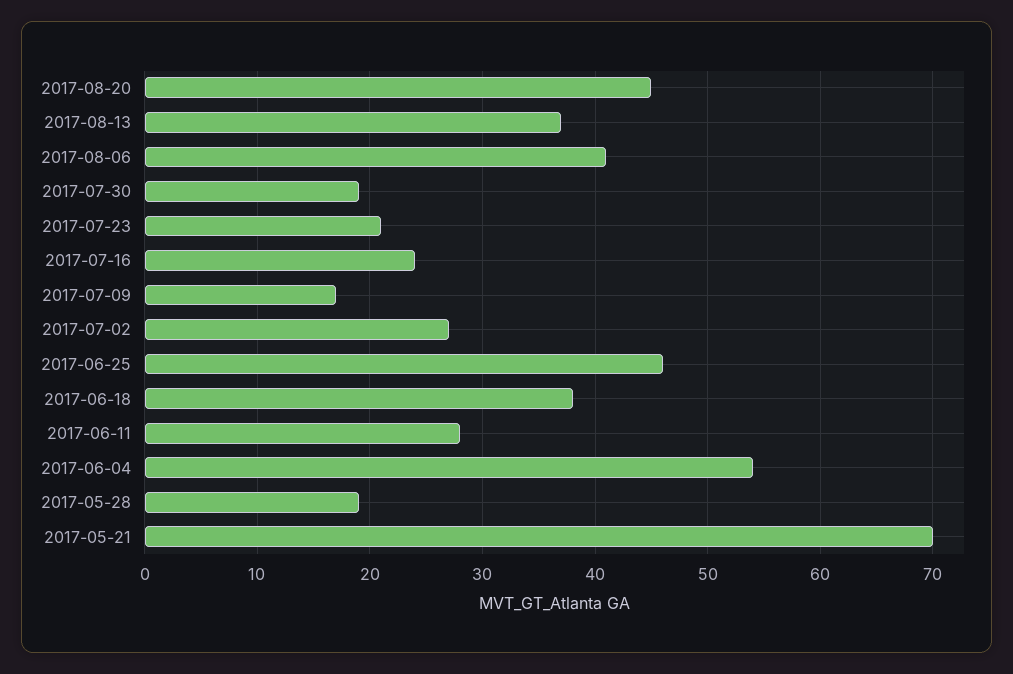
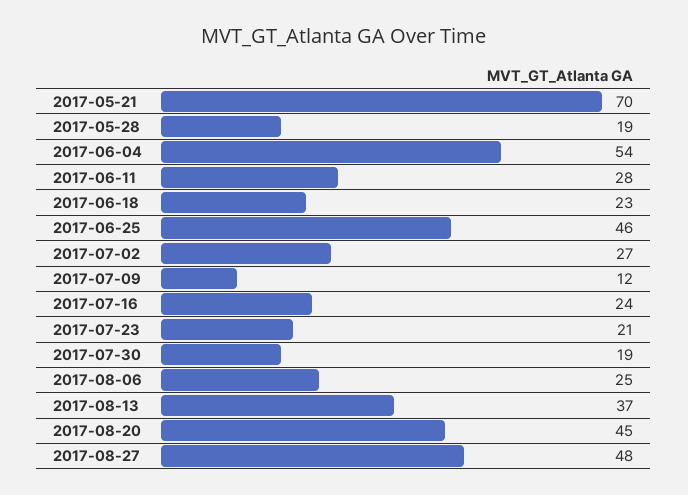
2017-08-06: 41 -> 25
2017-07-09: 17 -> 12
2017-06-18: 38 -> 23
2017-08-27: none -> 48

